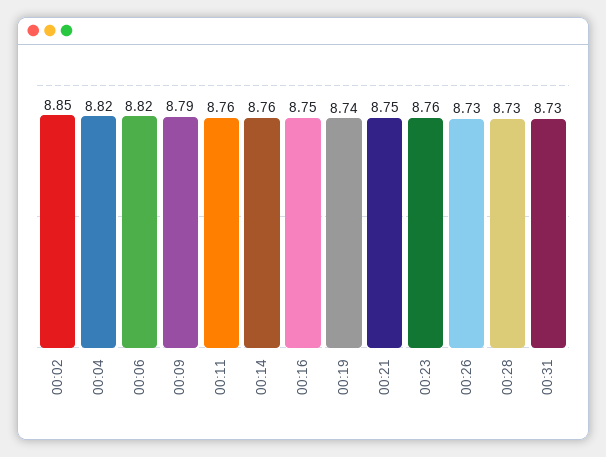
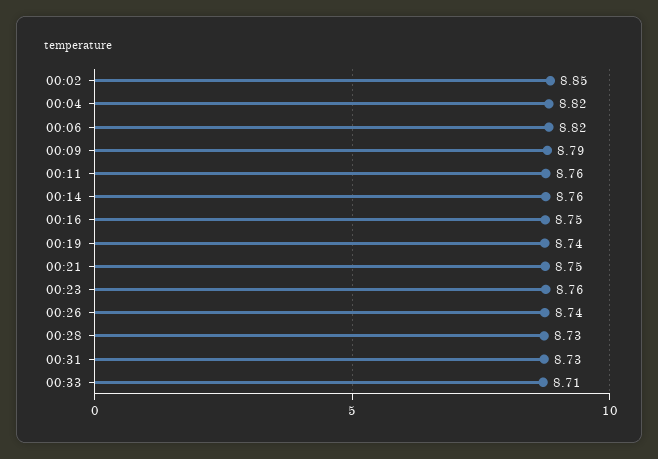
00:26: 8.73 -> 8.74
00:33: none -> 8.71

